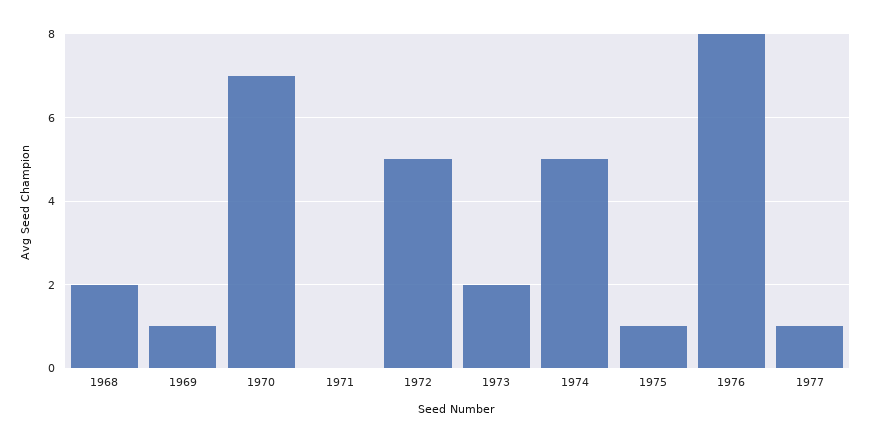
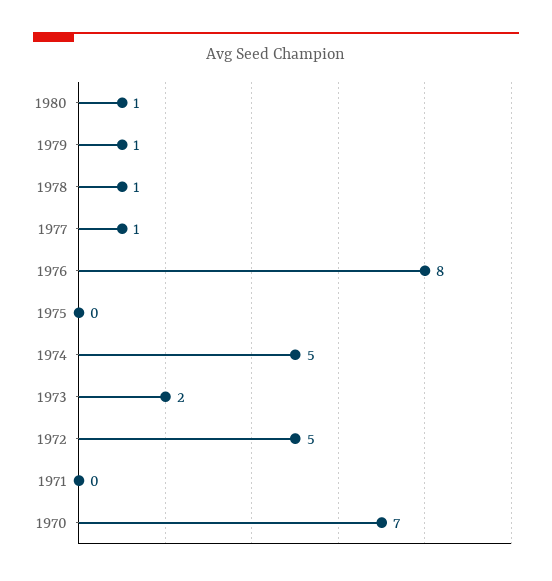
1968: 2 -> none
1969: 1 -> none
1975: 1 -> 0
1980: none -> 1
1979: none -> 1
1978: none -> 1

